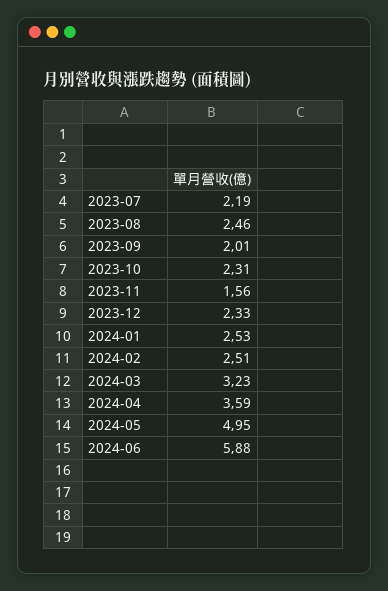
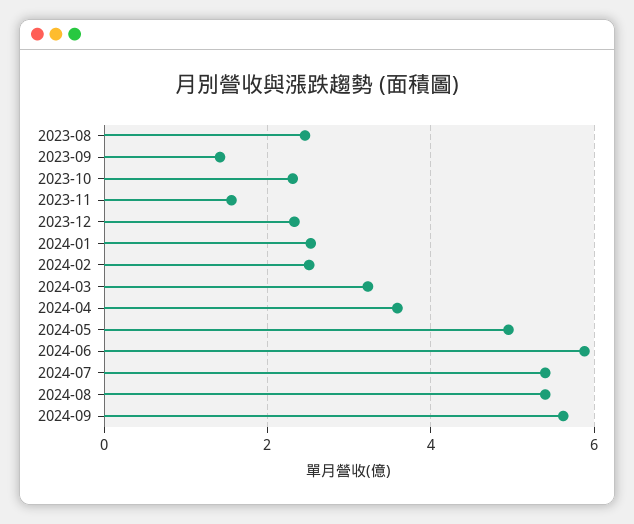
2023-07: 2.19 -> none
2023-09: 2.01 -> 1.4
2024-07: none -> 5.4
2024-08: none -> 5.4
2024-09: none -> 5.6

